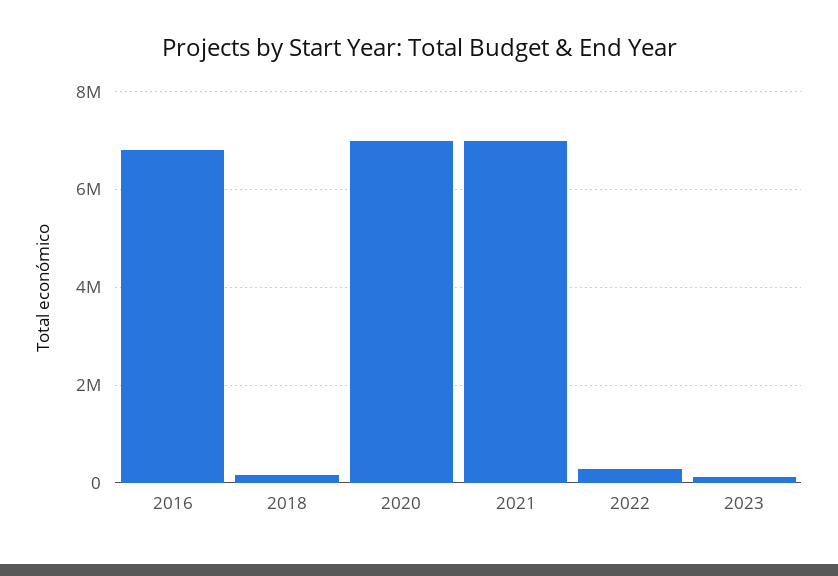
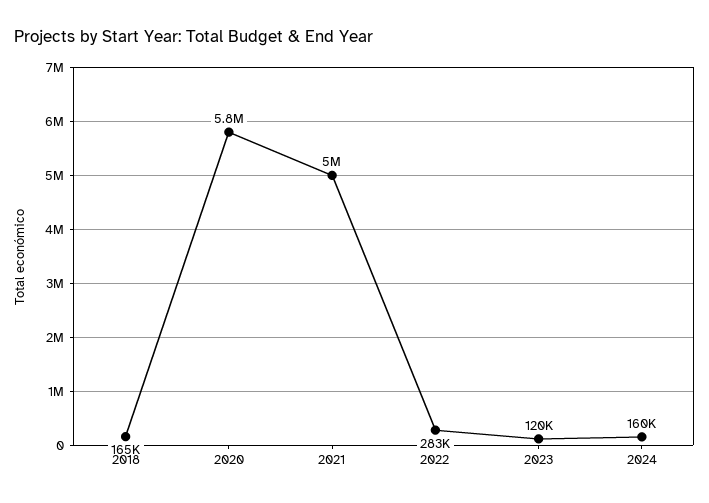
2016: 6800000 -> none
2020: 7000000 -> 5800000
2021: 7000000 -> 5000000
2024: none -> 160000

